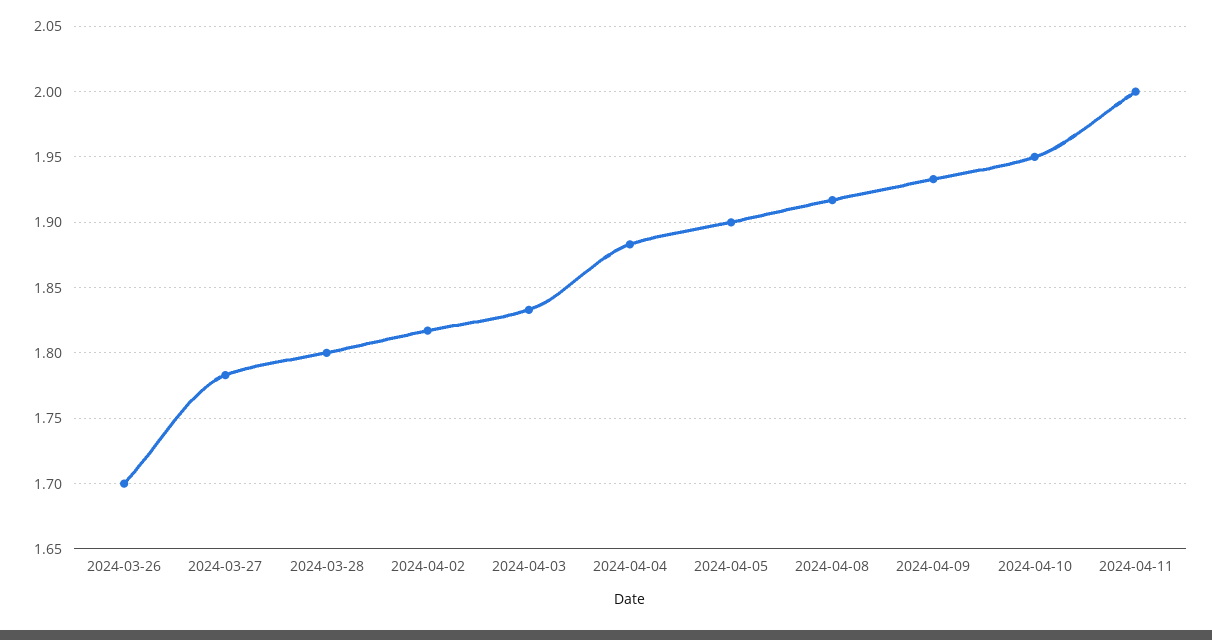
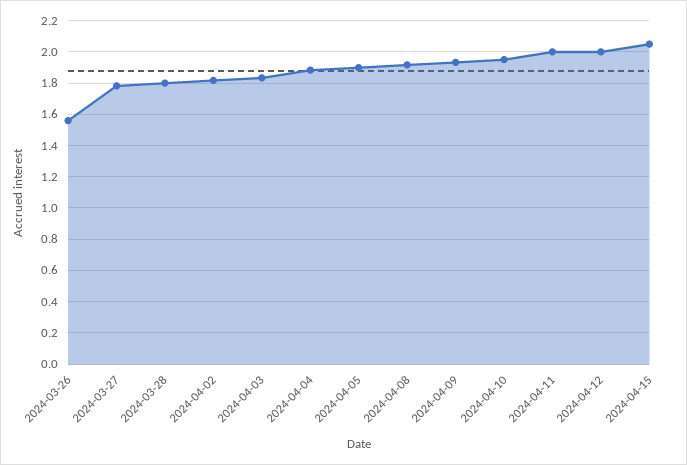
2024-03-26: 1.7 -> 1.55
2024-04-12: none -> 2
2024-04-15: none -> 2.05

